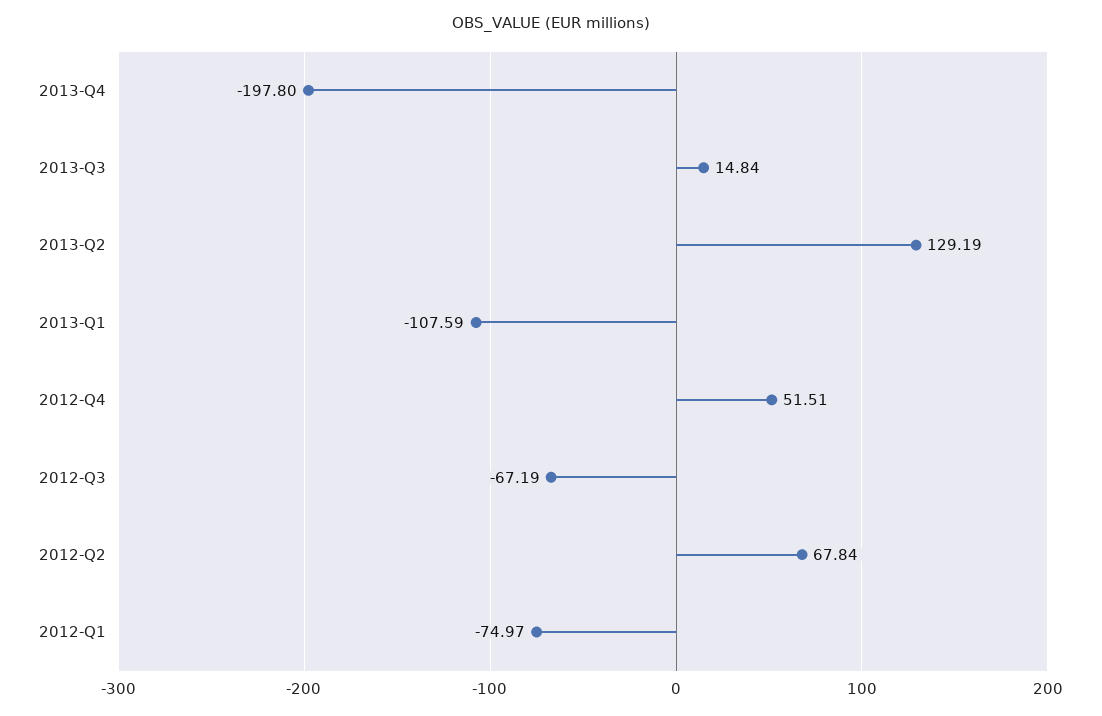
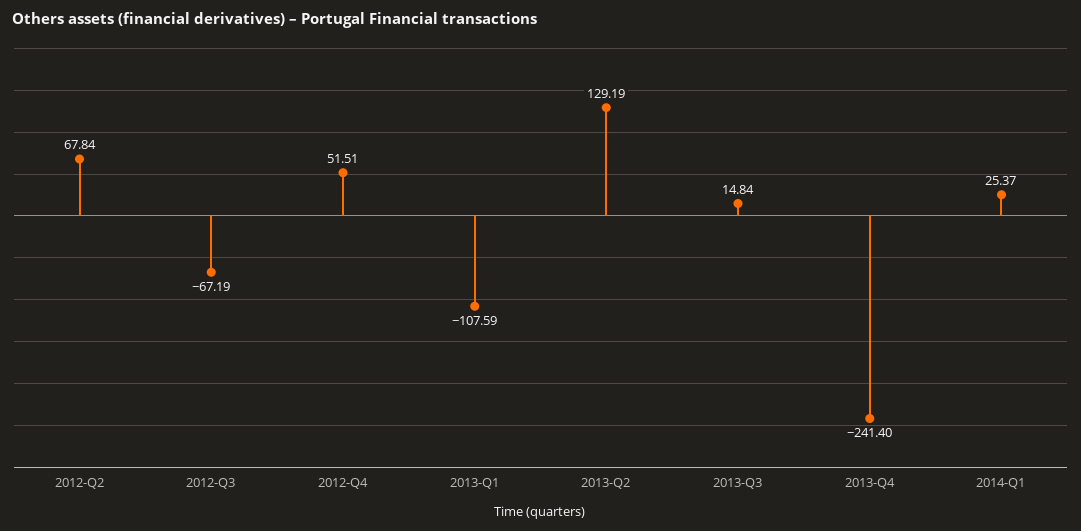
2013-Q4: -197.8 -> -241.4
2012-Q1: -74.97 -> none
2014-Q1: none -> 25.37

